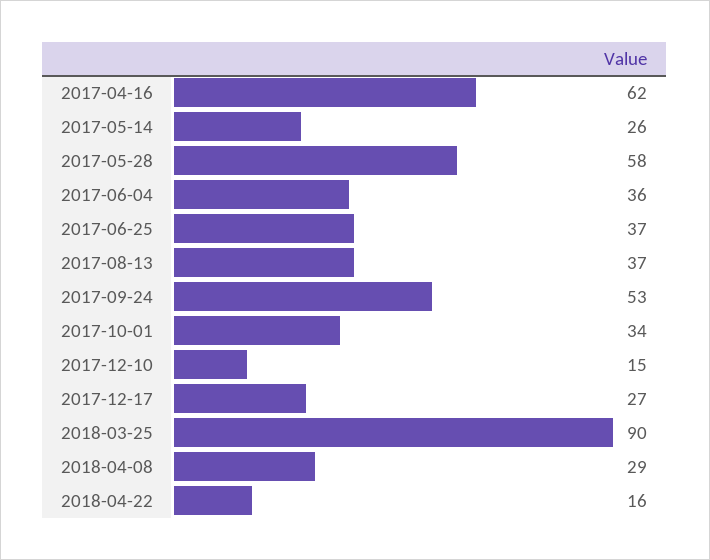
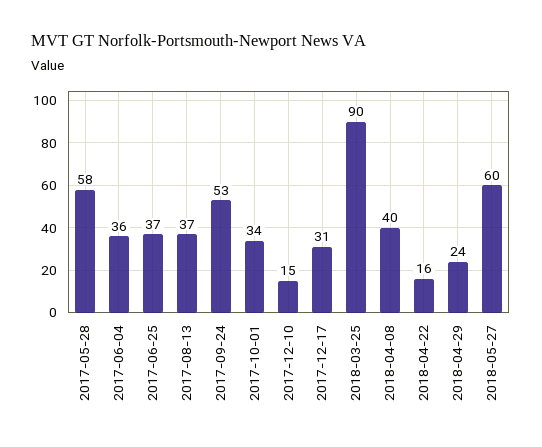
2017-04-16: 62 -> none
2017-05-14: 26 -> none
2017-12-17: 27 -> 31
2018-04-08: 29 -> 40
2018-04-29: none -> 24
2018-05-27: none -> 60

